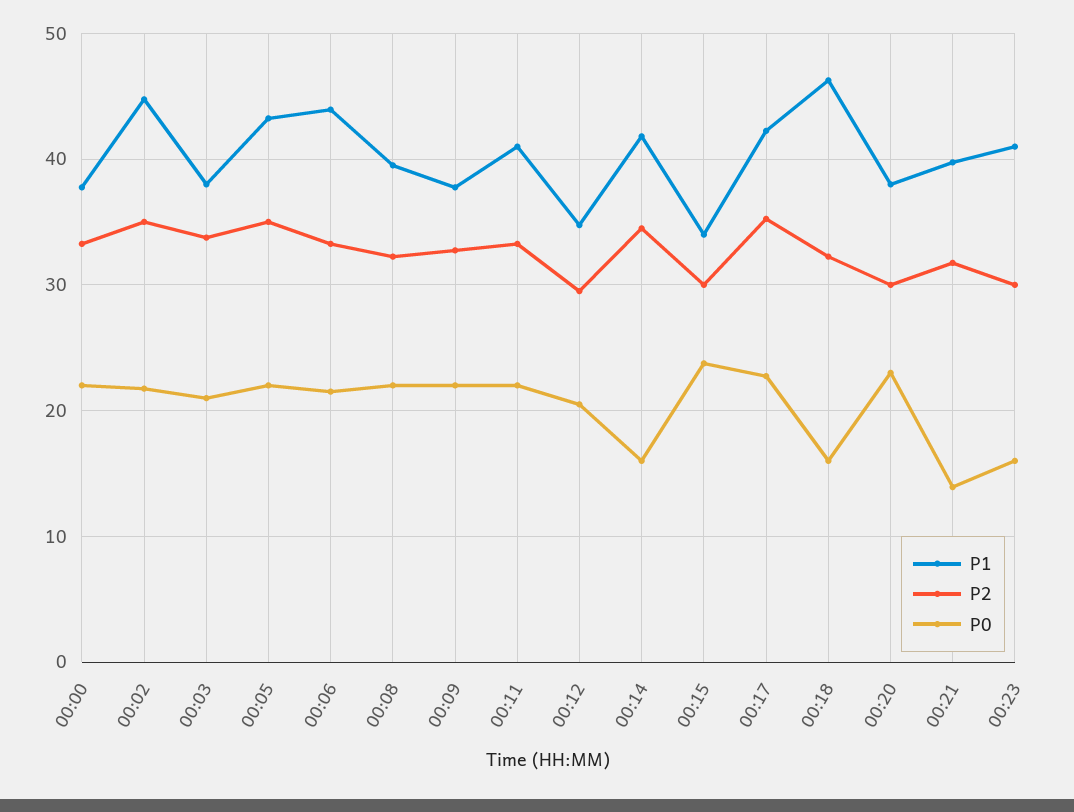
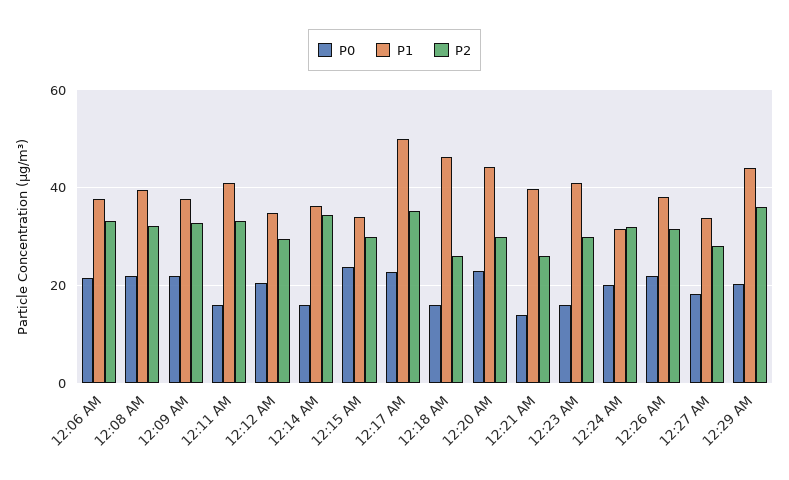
P1, 00:00: 38 -> none
P2, 00:00: 33 -> none
P0, 00:00: 22 -> none
P1, 00:02: 45 -> none
P2, 00:02: 35 -> none
P0, 00:02: 22 -> none
P1, 00:03: 38 -> none
P2, 00:03: 34 -> none
P0, 00:03: 21 -> none
P1, 00:05: 43 -> none
P2, 00:05: 35 -> none
P0, 00:05: 22 -> none
P1, 00:06: 44 -> 38
P0, 00:11: 22 -> 16
P1, 00:14: 42 -> 36
P1, 00:17: 42 -> 50
P2, 00:18: 32 -> 26
P1, 00:20: 38 -> 44
P2, 00:21: 32 -> 26
P0, 12:24 AM: none -> 20
P1, 12:24 AM: none -> 32
P2, 12:24 AM: none -> 32
P0, 12:26 AM: none -> 22
P1, 12:26 AM: none -> 38
P2, 12:26 AM: none -> 32
P0, 12:27 AM: none -> 18
P1, 12:27 AM: none -> 34
P2, 12:27 AM: none -> 28
P0, 12:29 AM: none -> 20
P1, 12:29 AM: none -> 44
P2, 12:29 AM: none -> 36

